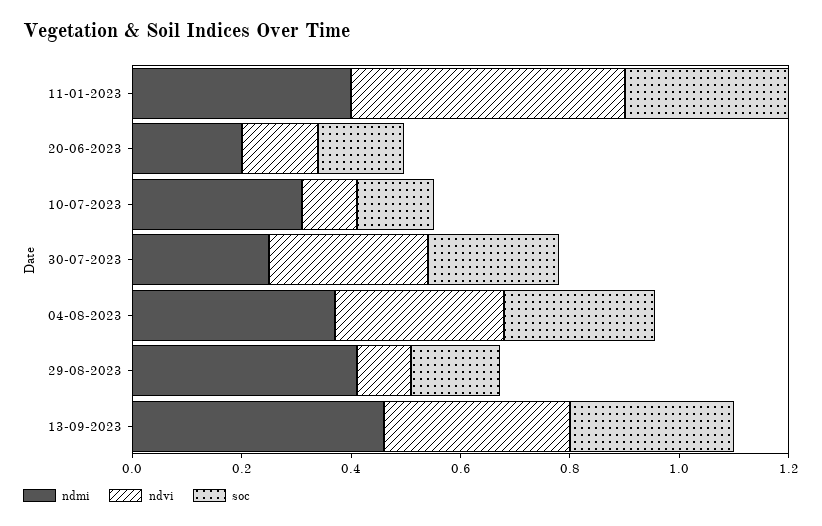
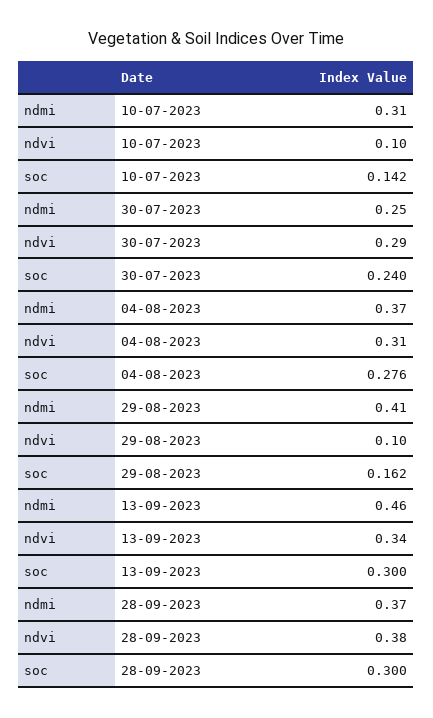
ndmi, 11-01-2023: 0.4 -> none
ndvi, 11-01-2023: 0.5 -> none
soc, 11-01-2023: 0.3 -> none
ndmi, 20-06-2023: 0.2 -> none
ndvi, 20-06-2023: 0.15 -> none
soc, 20-06-2023: 0.15 -> none
ndmi, 28-09-2023: none -> 0.37
ndvi, 28-09-2023: none -> 0.38
soc, 28-09-2023: none -> 0.3

